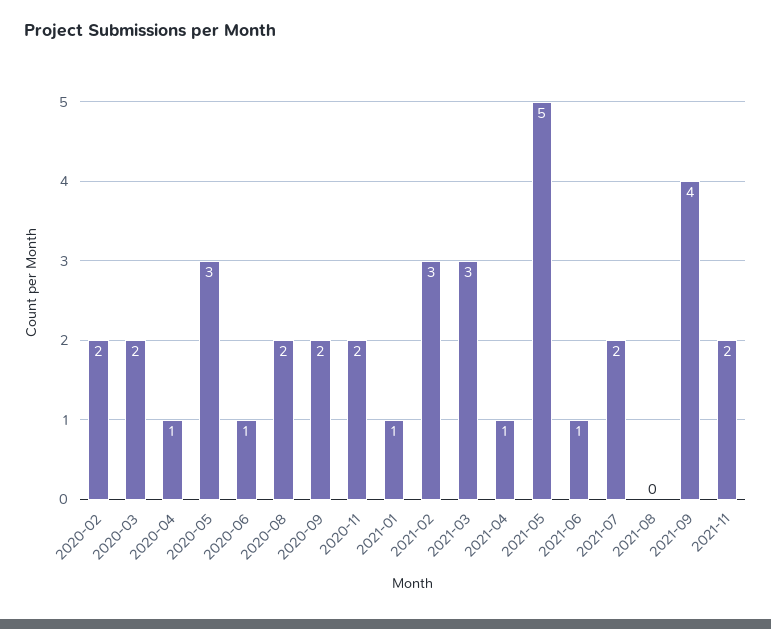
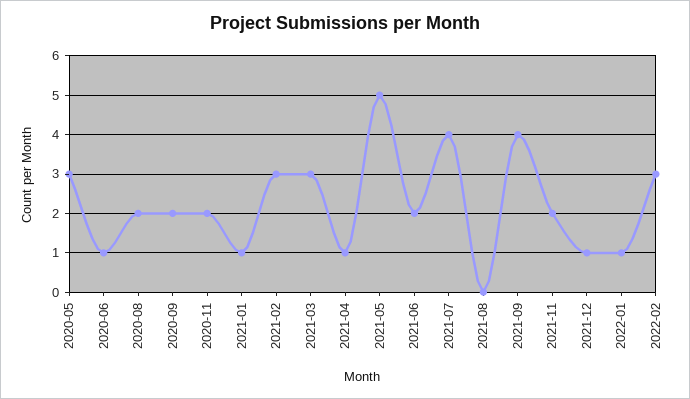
2020-02: 2 -> none
2020-03: 2 -> none
2020-04: 1 -> none
2021-06: 1 -> 2
2021-07: 2 -> 4
2021-12: none -> 1
2022-01: none -> 1
2022-02: none -> 3

